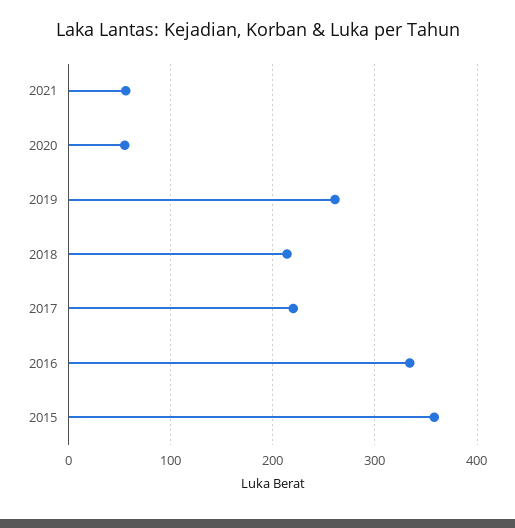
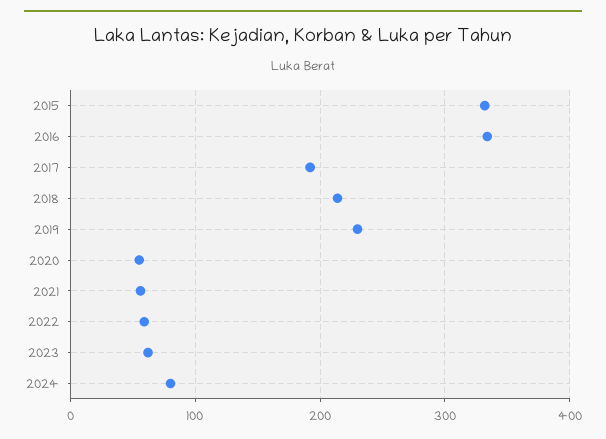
2019: 260 -> 230
2017: 220 -> 190
2015: 360 -> 330
2022: none -> 60
2023: none -> 60
2024: none -> 80

